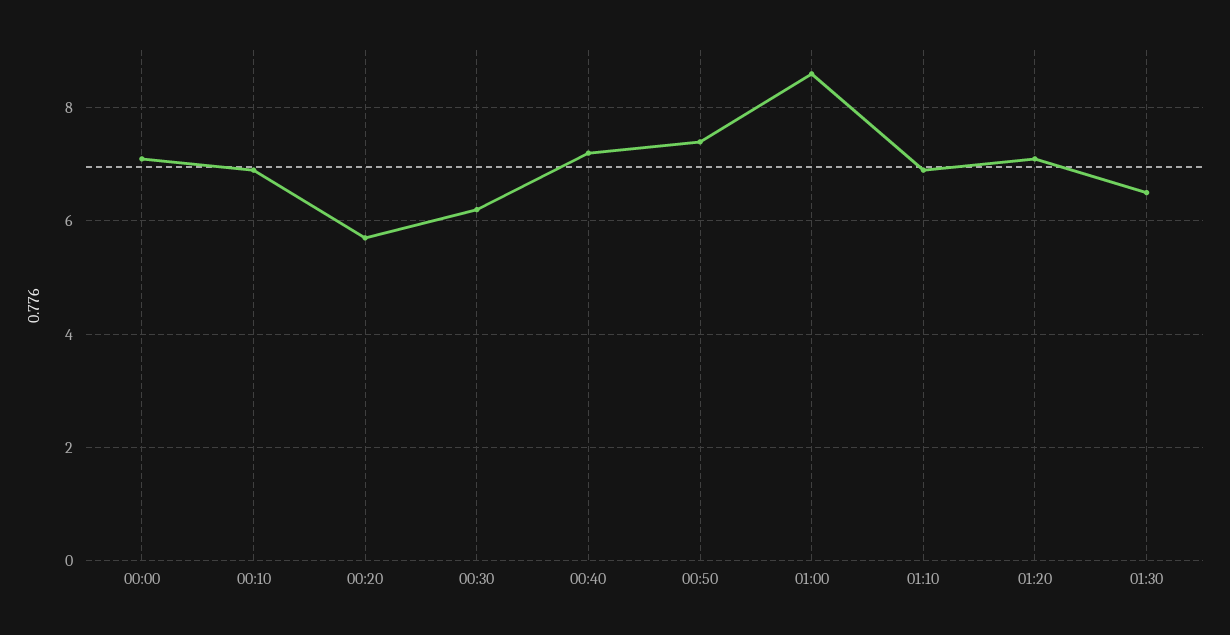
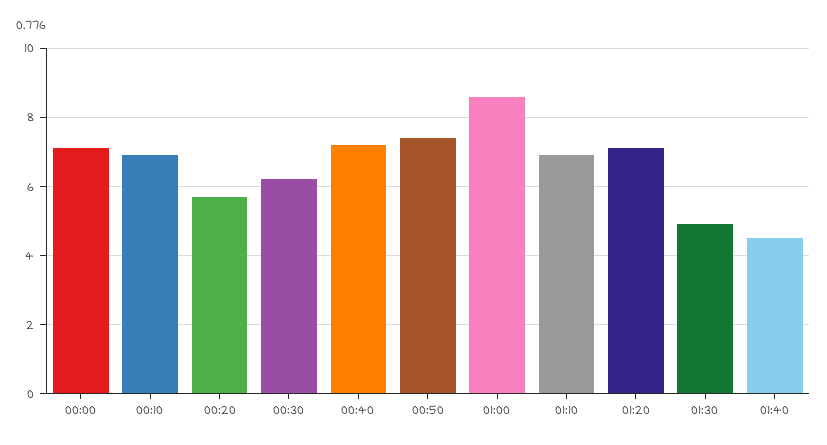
01:30: 6.5 -> 5
01:40: none -> 4.5

